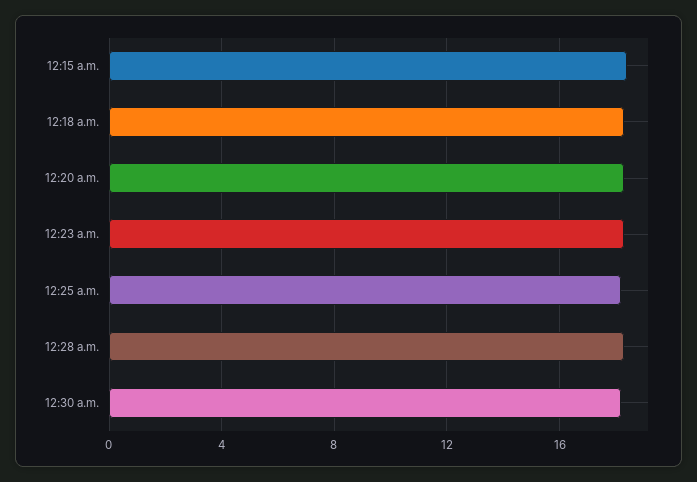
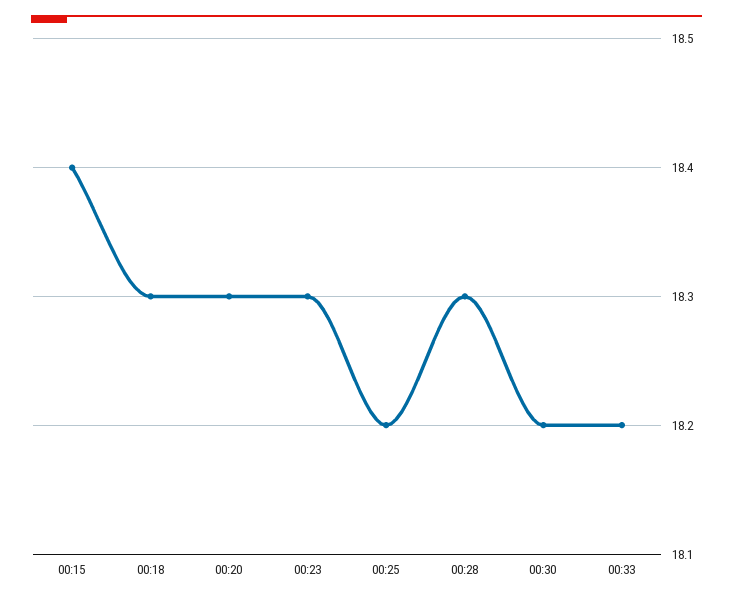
00:33: none -> 18.2

